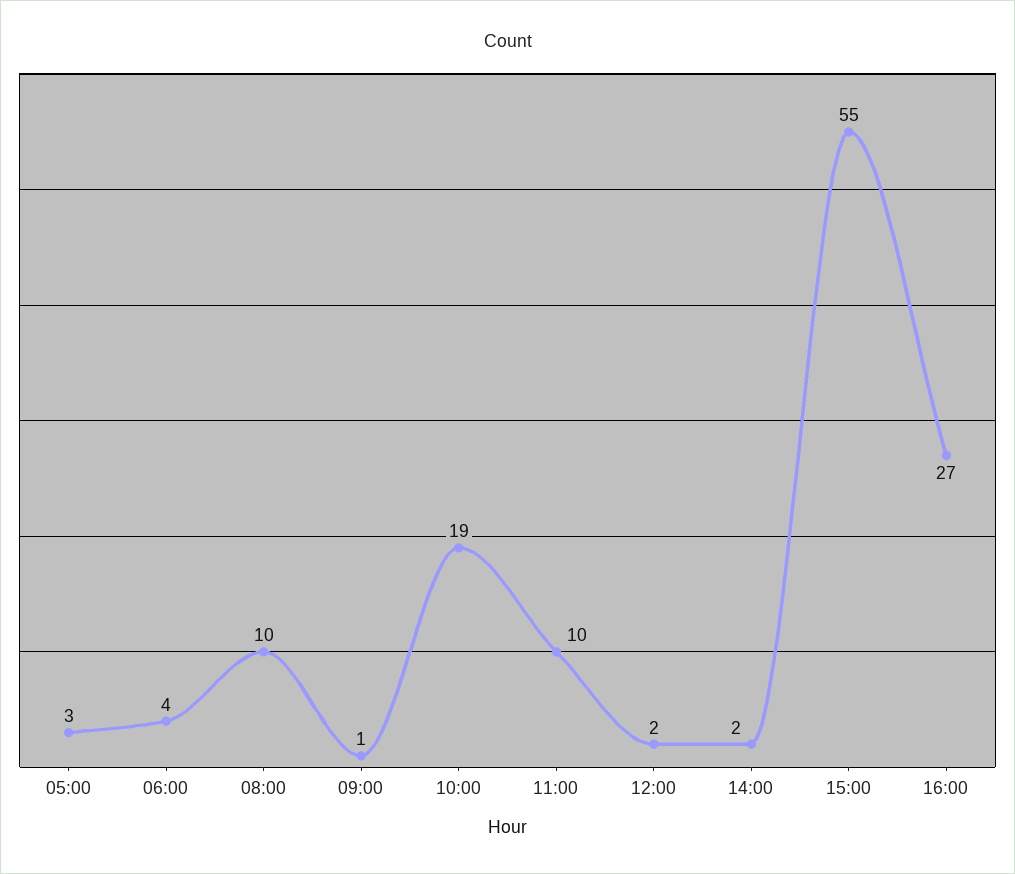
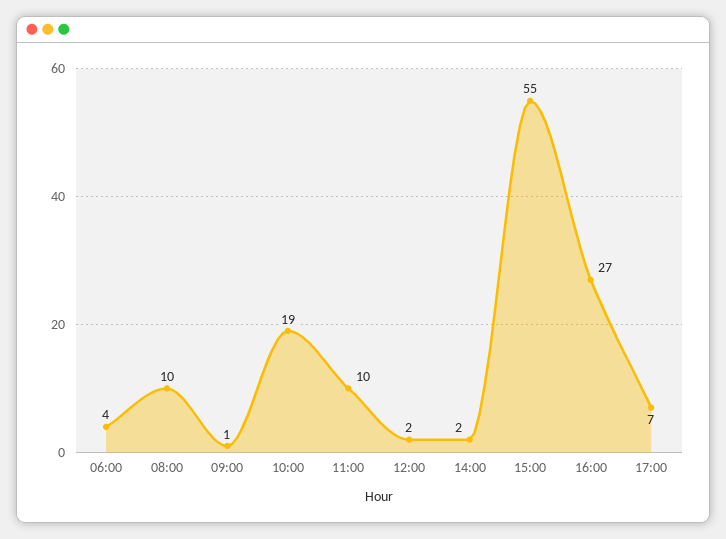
05:00: 3 -> none
17:00: none -> 7

